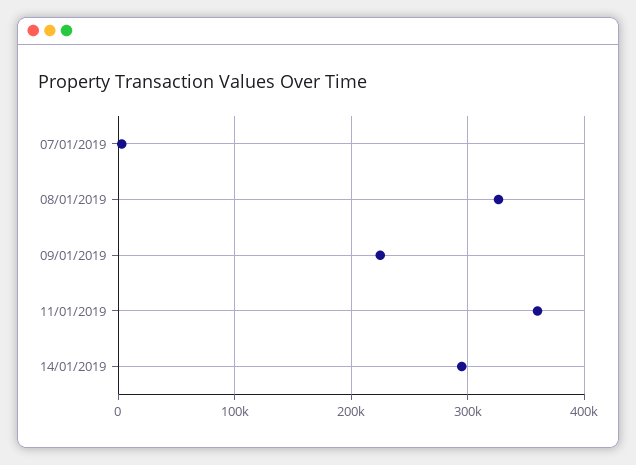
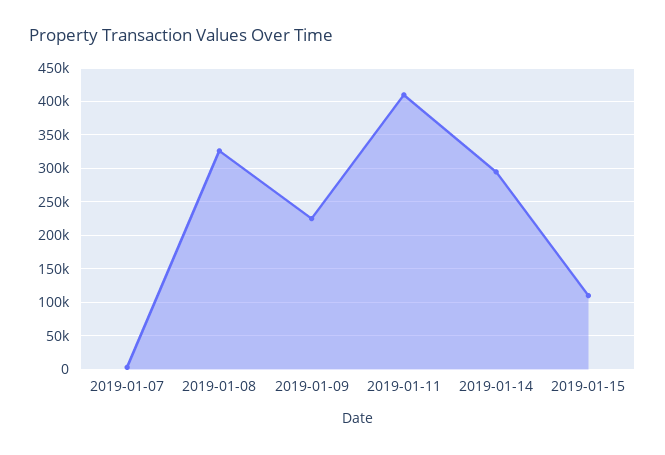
11/01/2019: 360000 -> 410000
2019-01-15: none -> 110000

